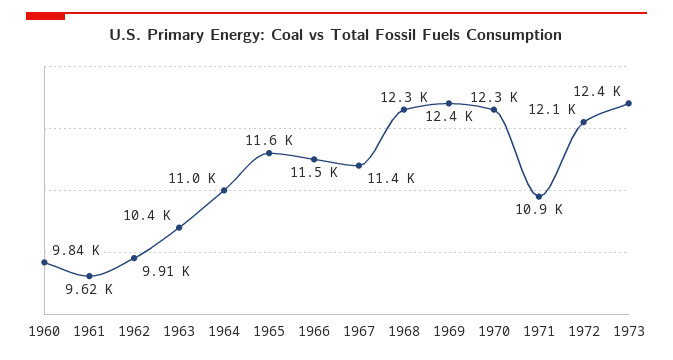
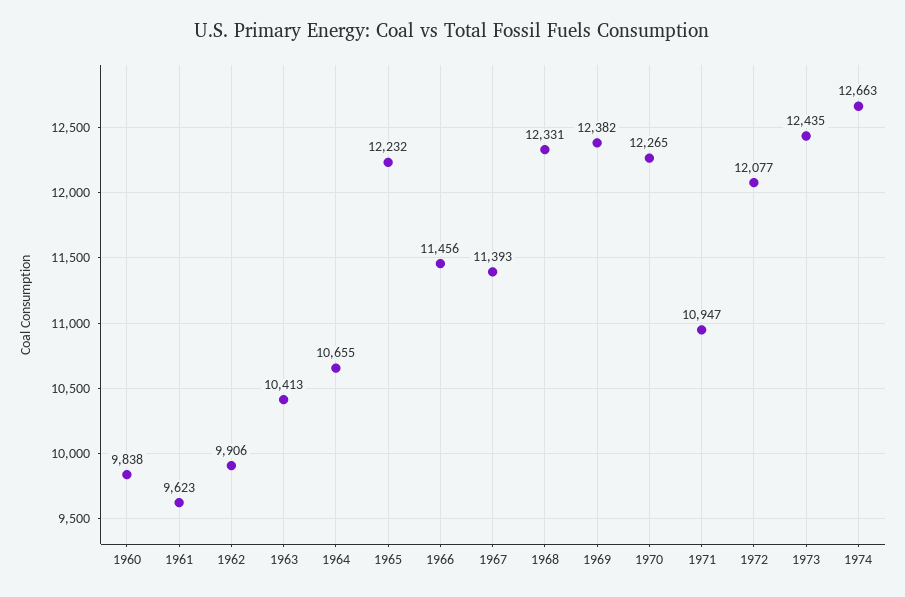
1964: 11000 -> 10655
1965: 11600 -> 12232
1974: none -> 12663

